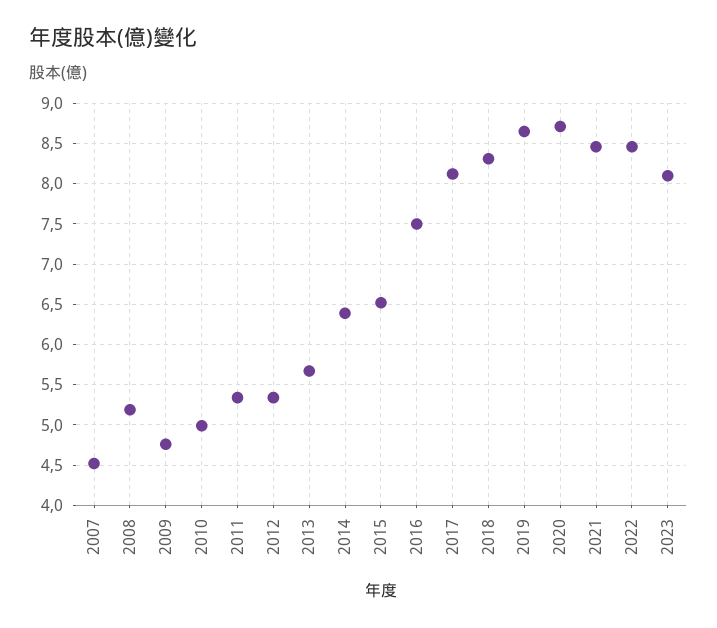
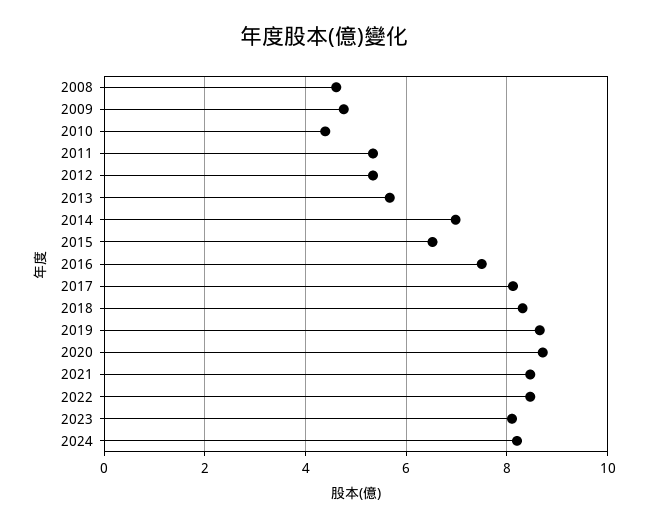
2007: 4.5 -> none
2008: 5.2 -> 4.6
2010: 5 -> 4.4
2014: 6.4 -> 7
2024: none -> 8.2

